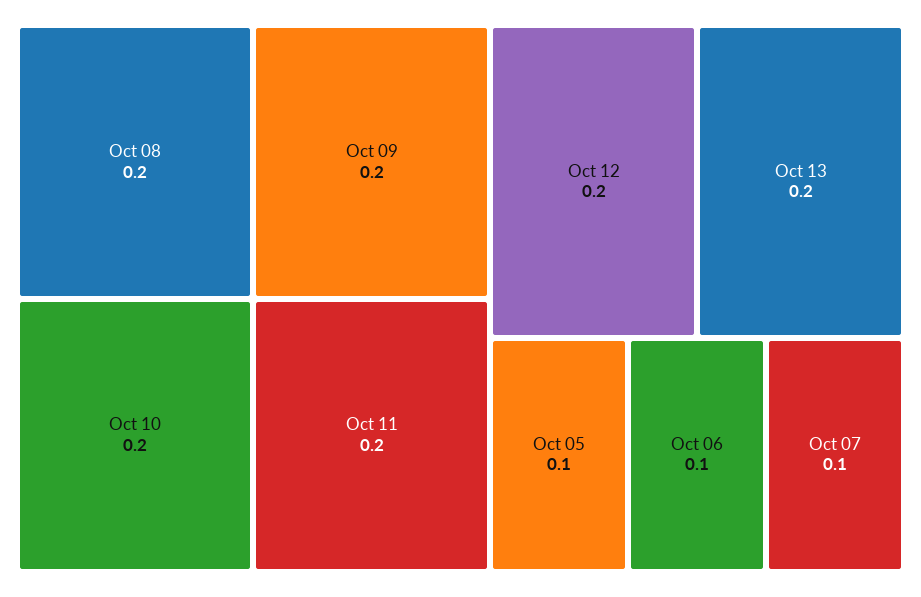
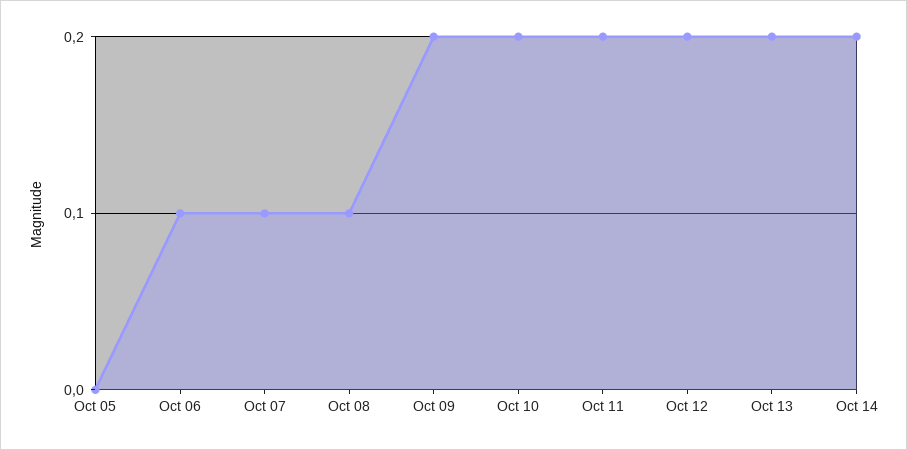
Oct 08: 0.2 -> 0.1
Oct 05: 0.1 -> 0
Oct 14: none -> 0.2

